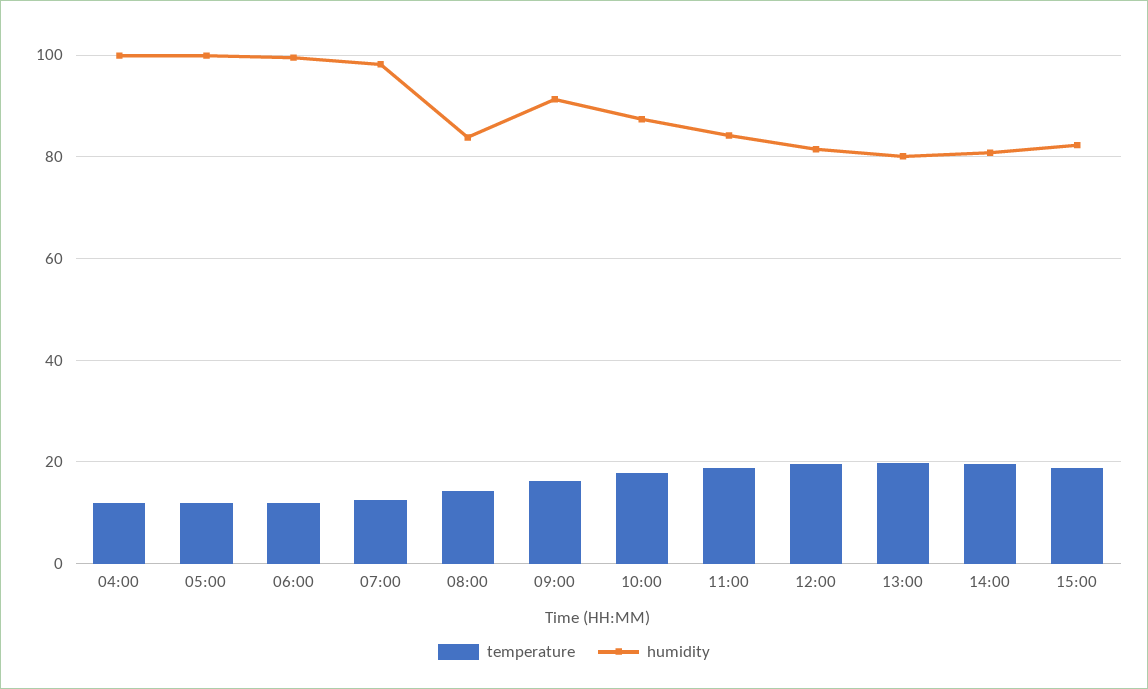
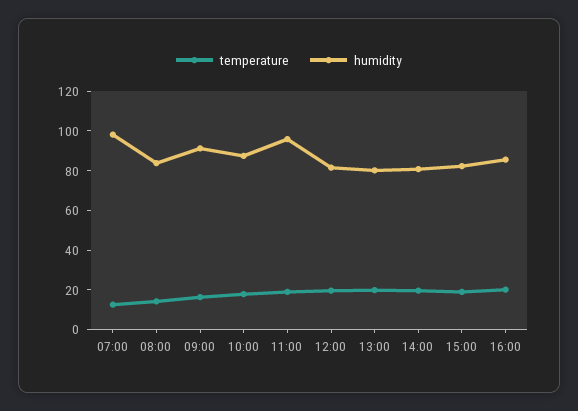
temperature, 04:00: 12 -> none
humidity, 04:00: 100 -> none
temperature, 05:00: 12 -> none
humidity, 05:00: 100 -> none
temperature, 06:00: 12 -> none
humidity, 06:00: 100 -> none
humidity, 11:00: 84 -> 95
temperature, 16:00: none -> 20
humidity, 16:00: none -> 85

